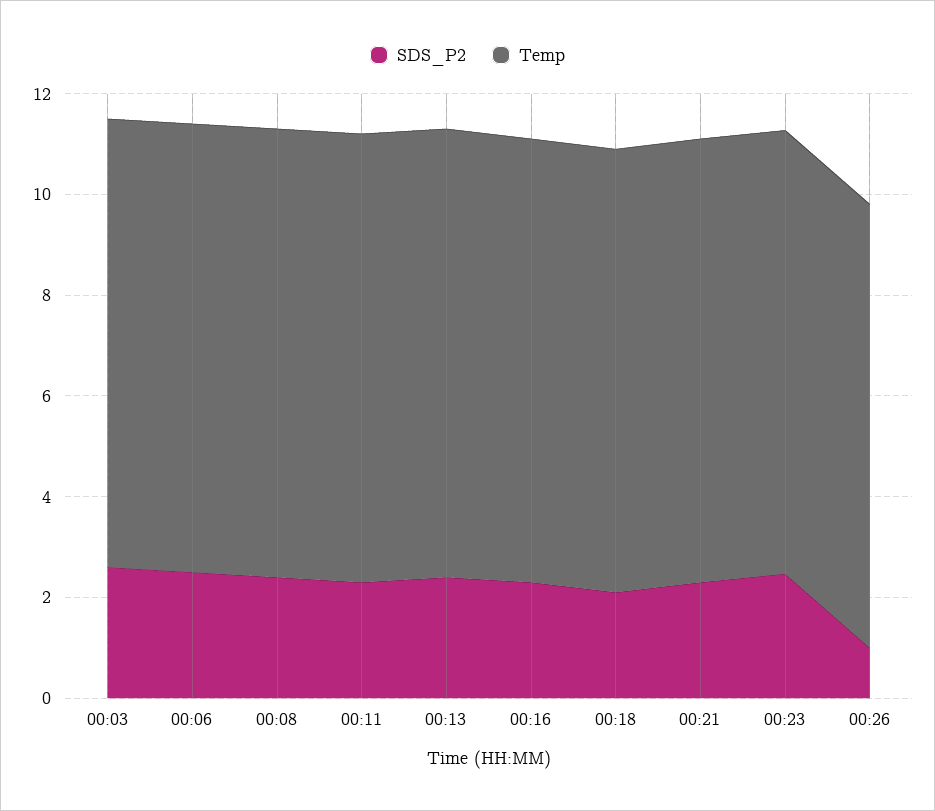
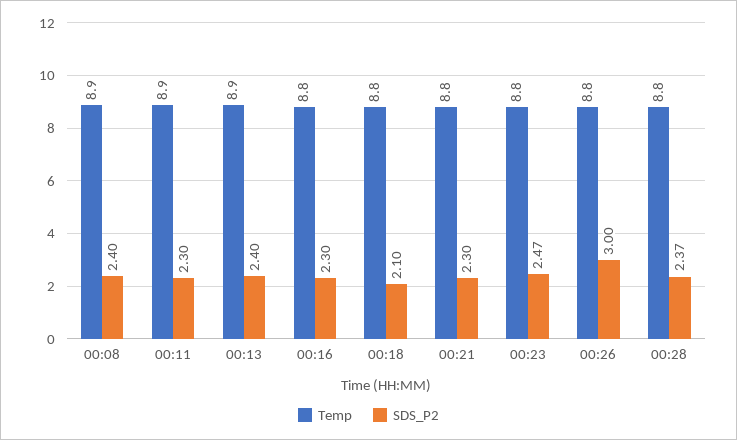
SDS_P2, 00:03: 2.5 -> none
Temp, 00:03: 9 -> none
SDS_P2, 00:06: 2.5 -> none
Temp, 00:06: 9 -> none
SDS_P2, 00:26: 1 -> 3
Temp, 00:28: none -> 8.8
SDS_P2, 00:28: none -> 2.37

